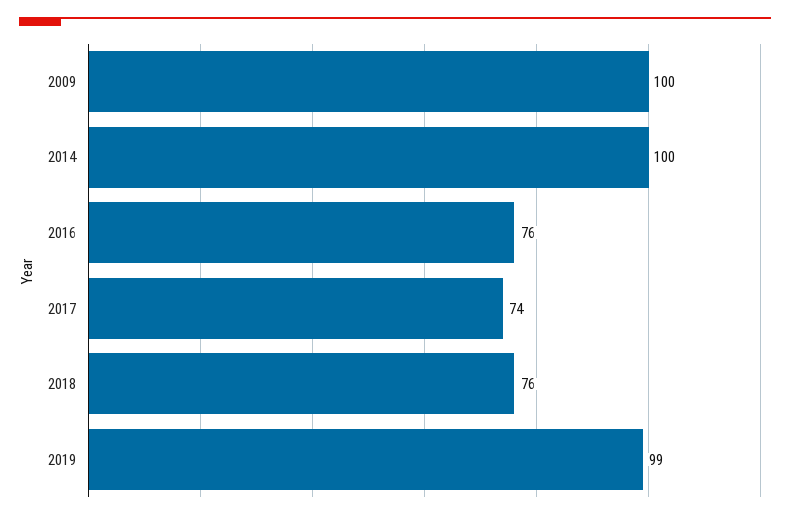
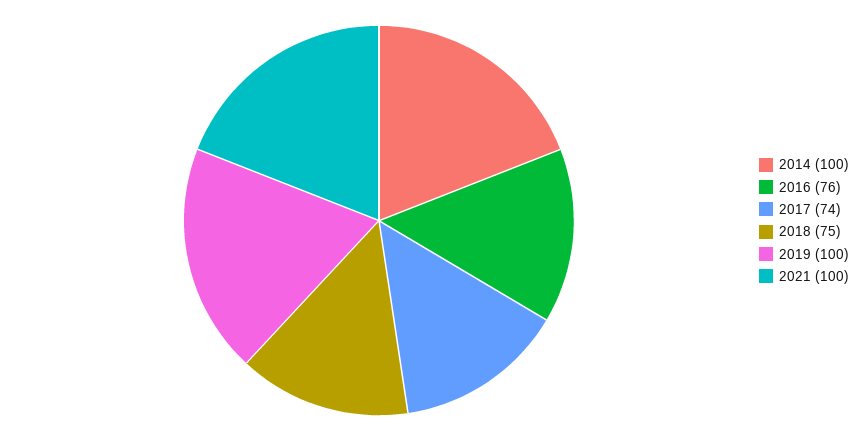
2009: 100 -> none
2018: 76 -> 75
2019: 99 -> 100
2021: none -> 100

